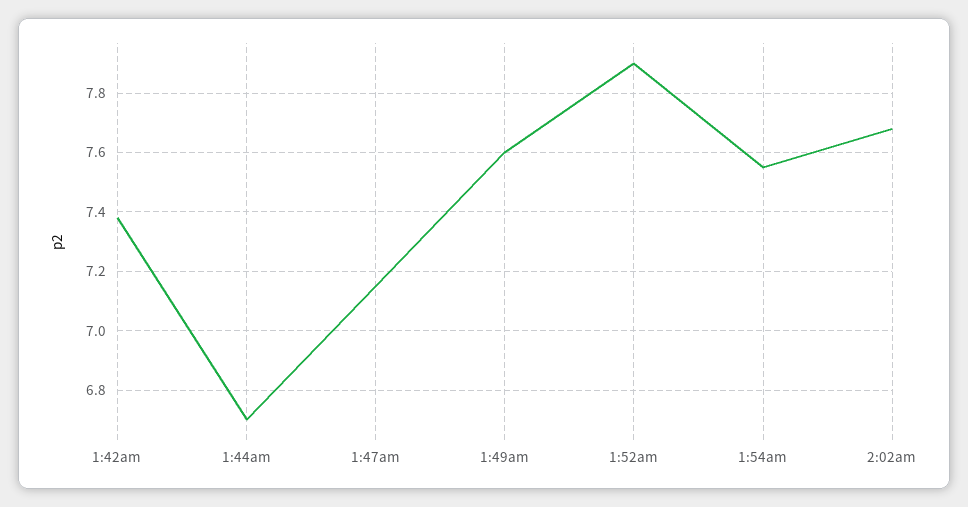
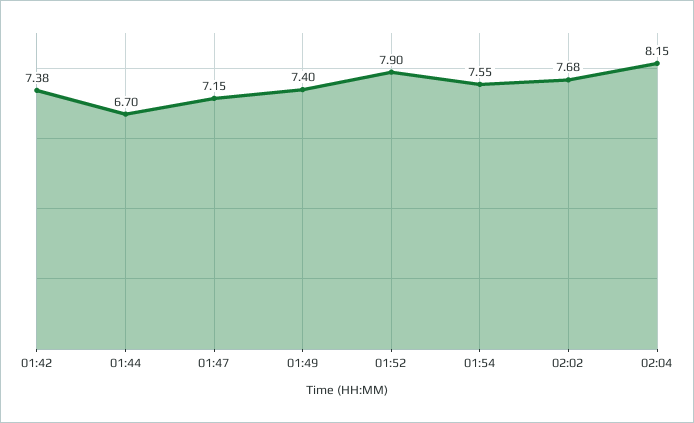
1:49am: 7.6 -> 7.4
02:04: none -> 8.15

